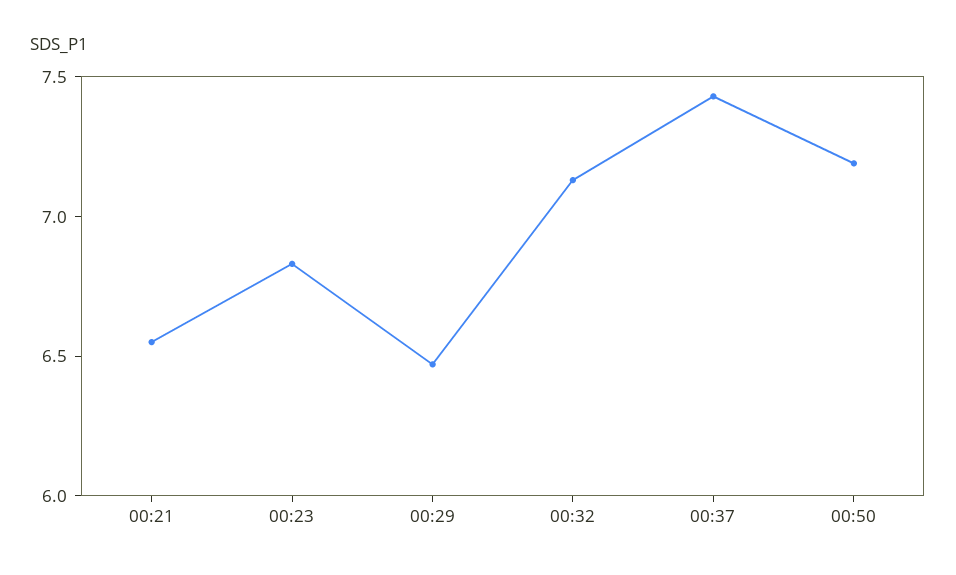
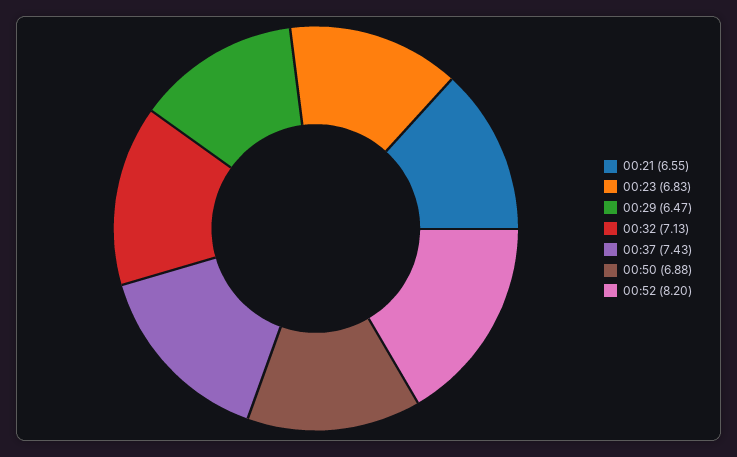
00:50: 7.2 -> 6.88
00:52: none -> 8.2

